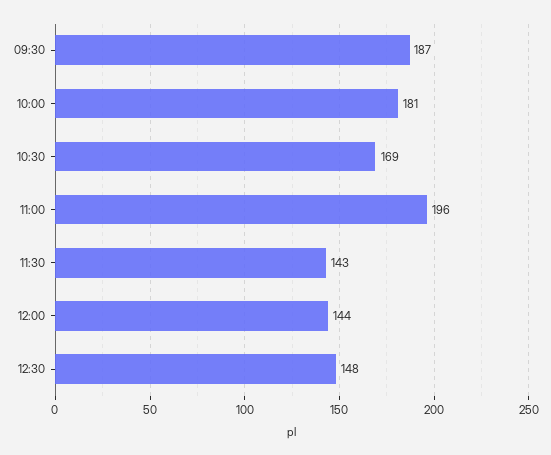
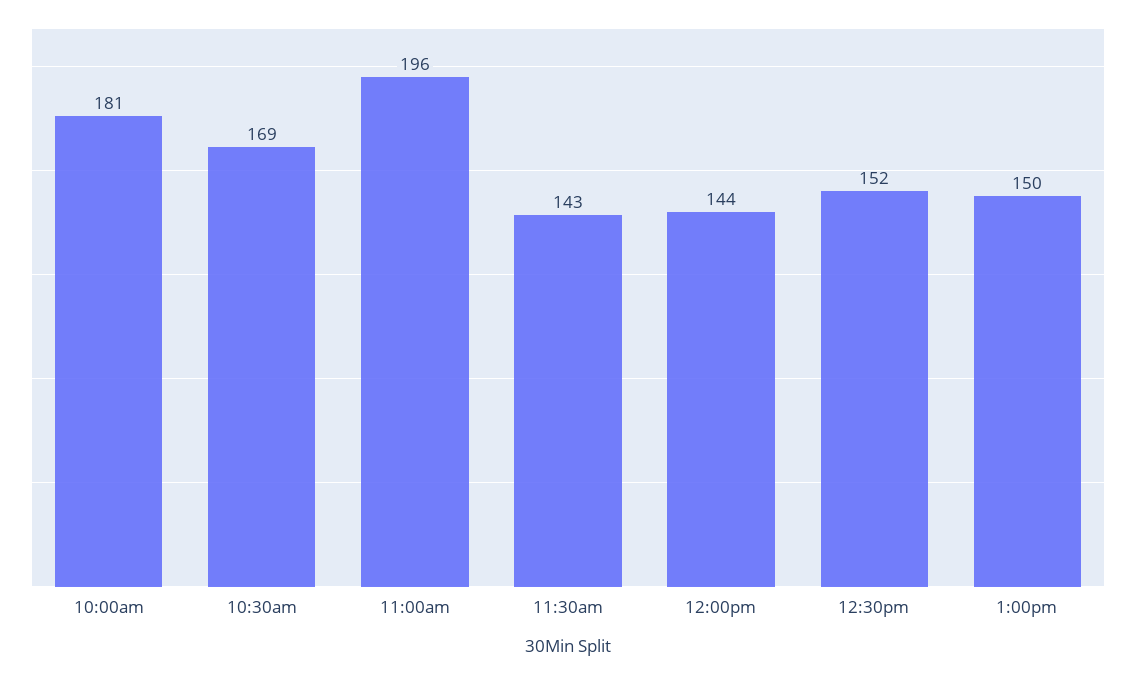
09:30: 187 -> none
12:30: 148 -> 152
1:00pm: none -> 150

